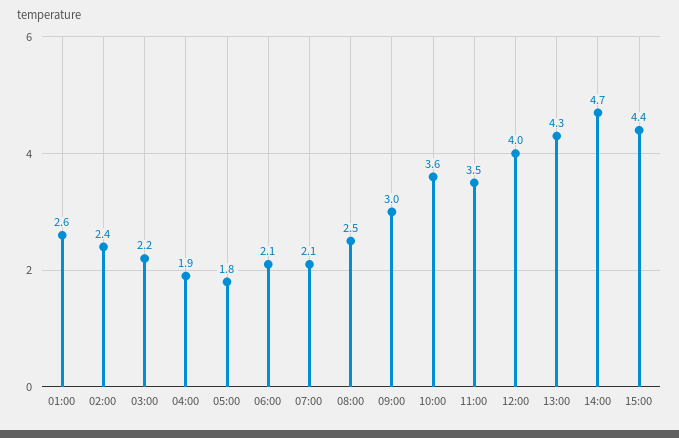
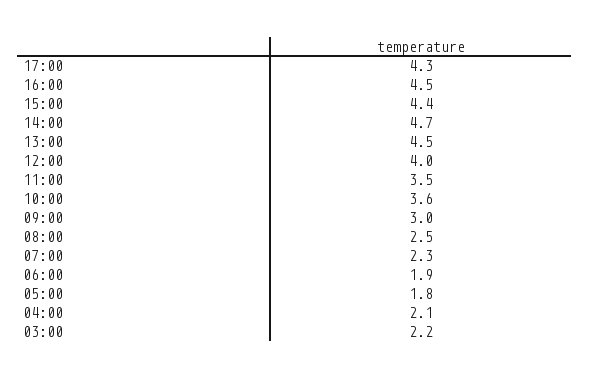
01:00: 2.6 -> none
02:00: 2.4 -> none
04:00: 1.9 -> 2.1
06:00: 2.1 -> 1.9
07:00: 2.1 -> 2.3
13:00: 4.3 -> 4.5
17:00: none -> 4.3
16:00: none -> 4.5

